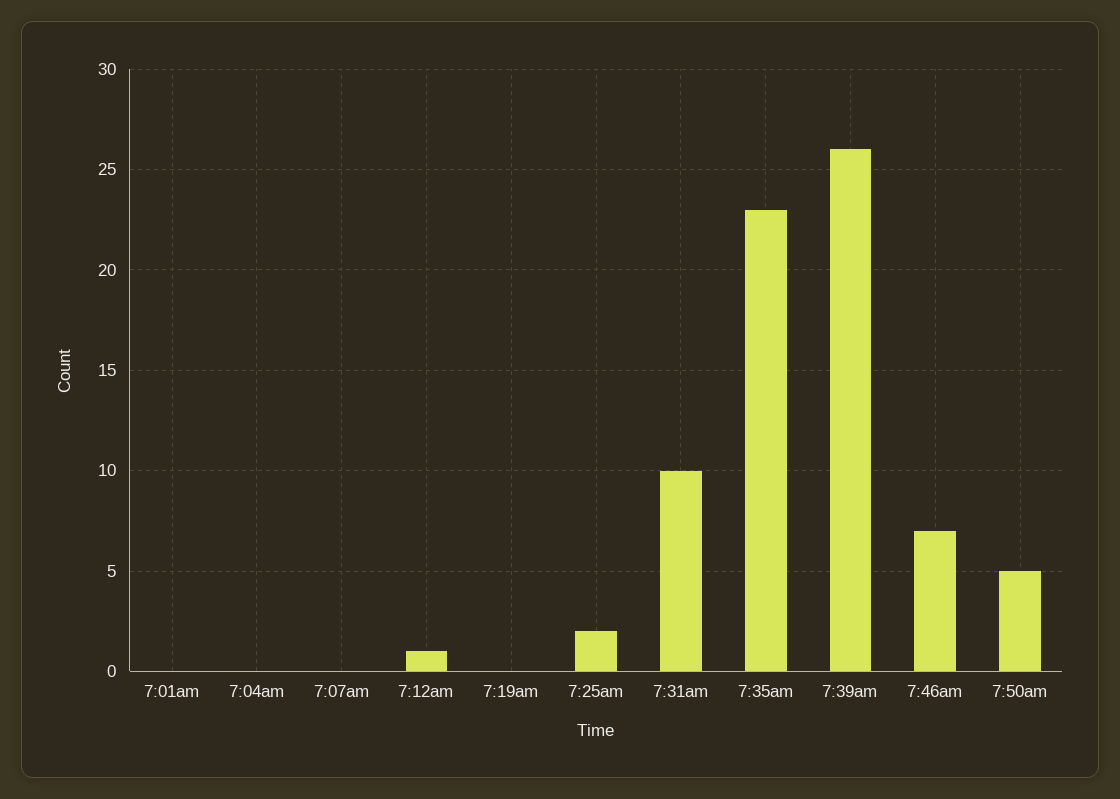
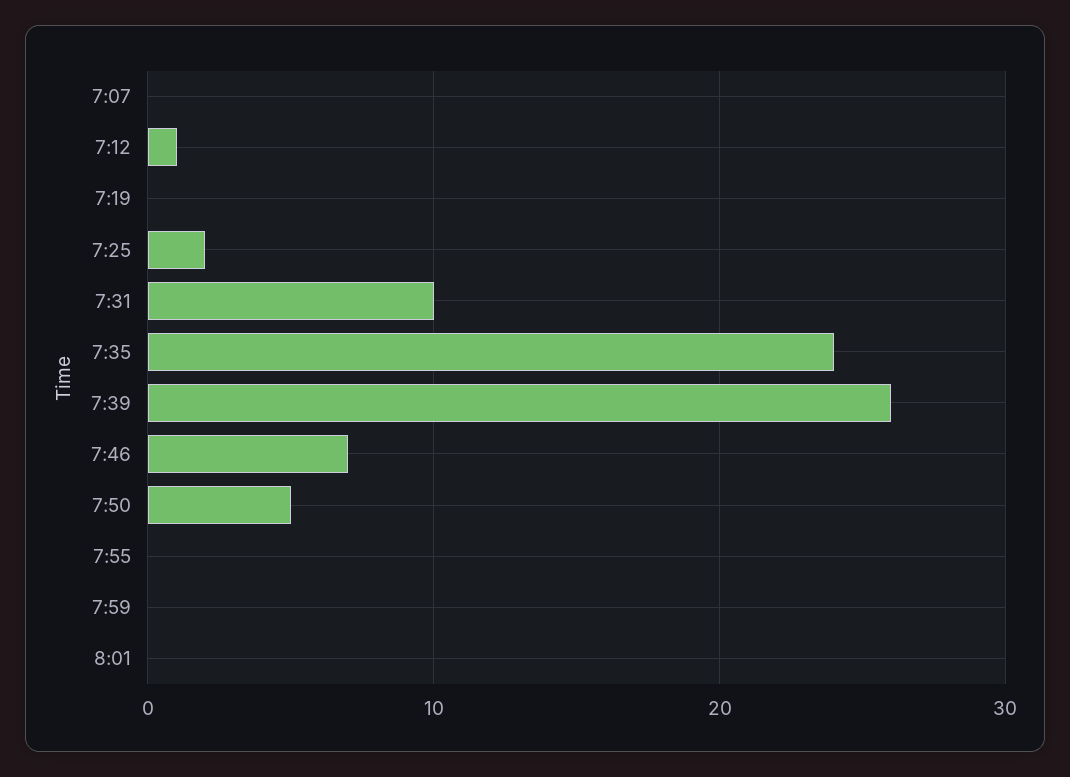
7:01am: 0 -> none
7:04am: 0 -> none
7:35am: 23 -> 24
7:55: none -> 0
7:59: none -> 0
8:01: none -> 0

